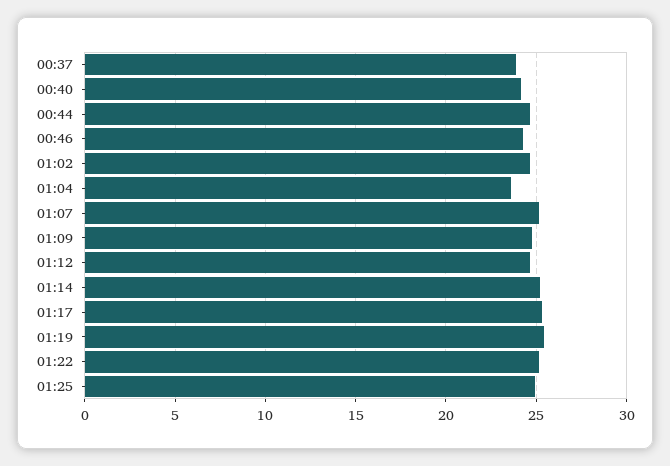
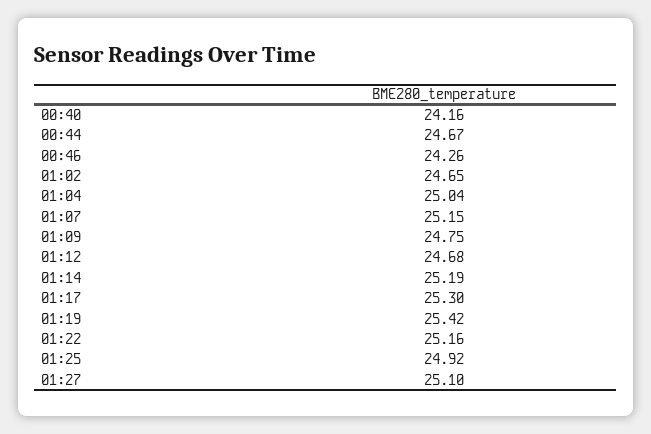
00:37: 24 -> none
01:04: 23.5 -> 25.04
01:27: none -> 25.1

